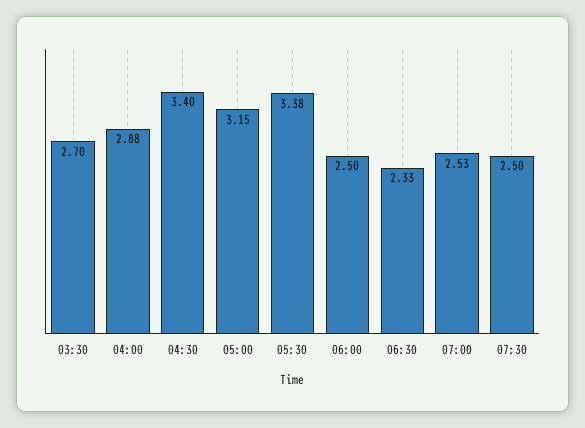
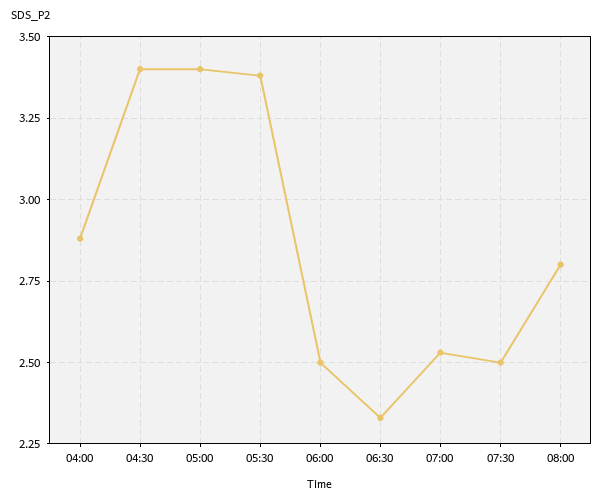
03:30: 2.7 -> none
05:00: 3.15 -> 3.4
08:00: none -> 2.8

